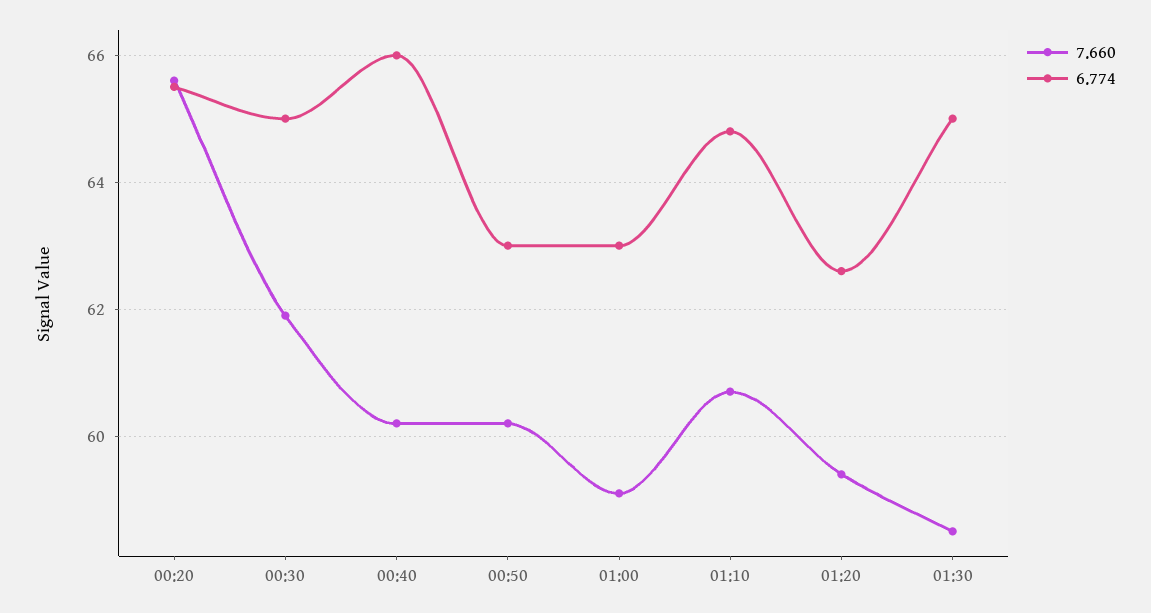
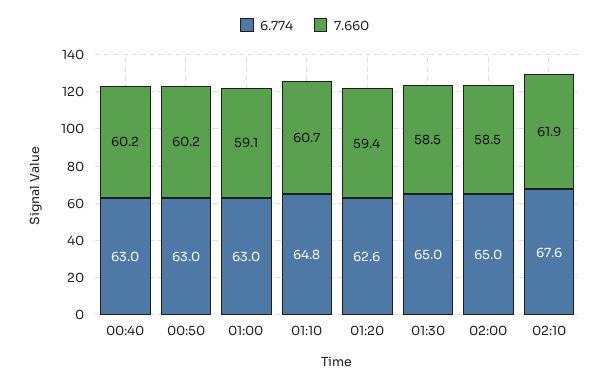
7.660, 00:20: 65.5 -> none
6.774, 00:20: 65.5 -> none
7.660, 00:30: 62 -> none
6.774, 00:30: 65 -> none
6.774, 00:40: 66 -> 63
6.774, 02:00: none -> 65
7.660, 02:00: none -> 58.5
6.774, 02:10: none -> 67.6
7.660, 02:10: none -> 61.9

